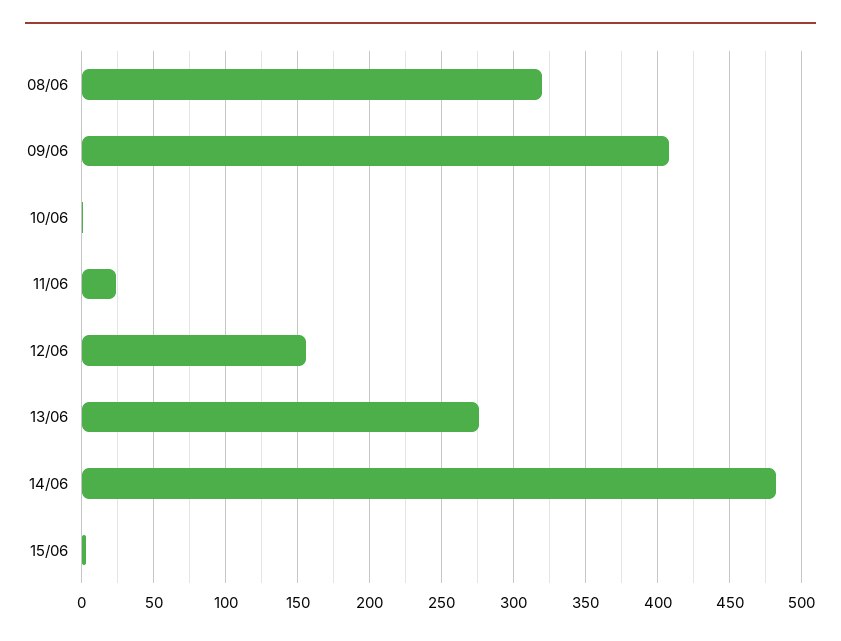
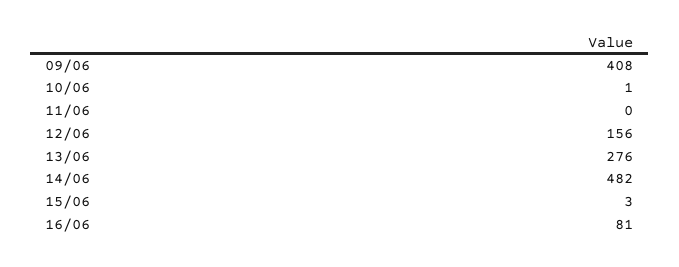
08/06: 320 -> none
11/06: 25 -> 0
16/06: none -> 81

